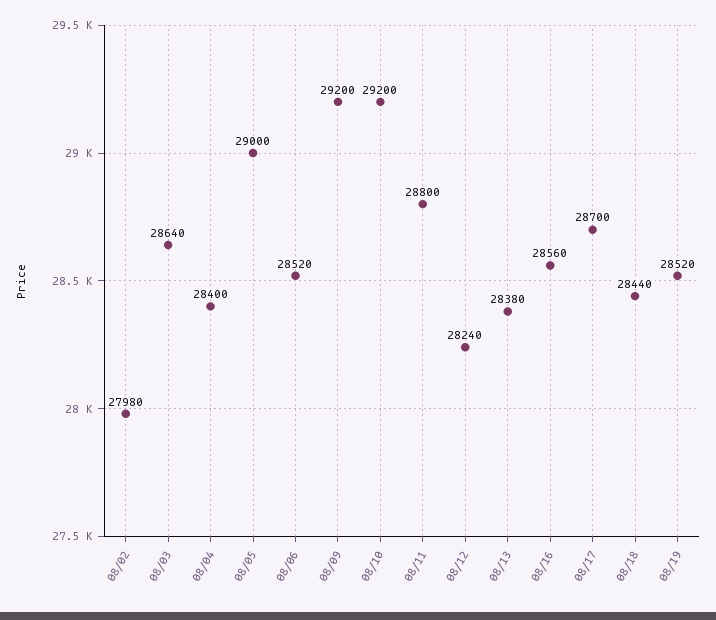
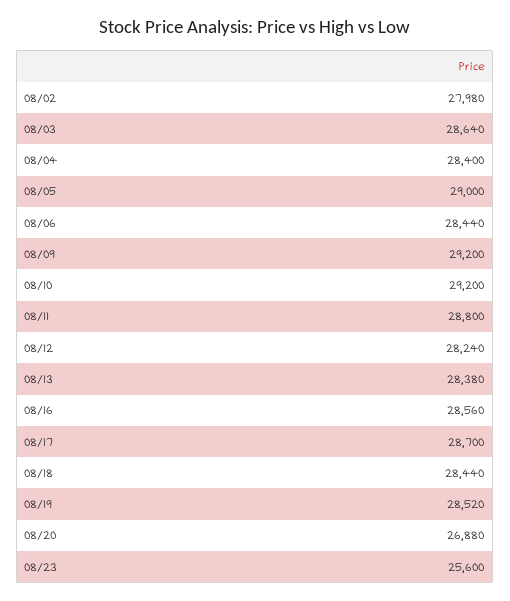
08/06: 28520 -> 28440
08/20: none -> 26880
08/23: none -> 25600

